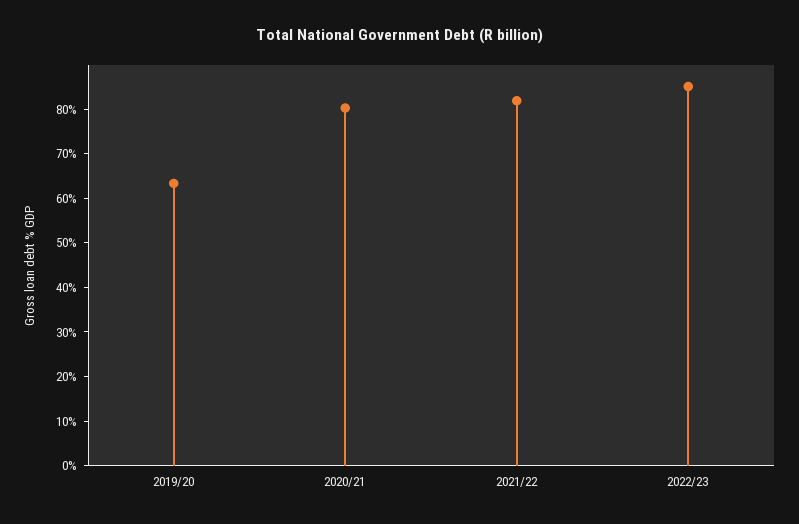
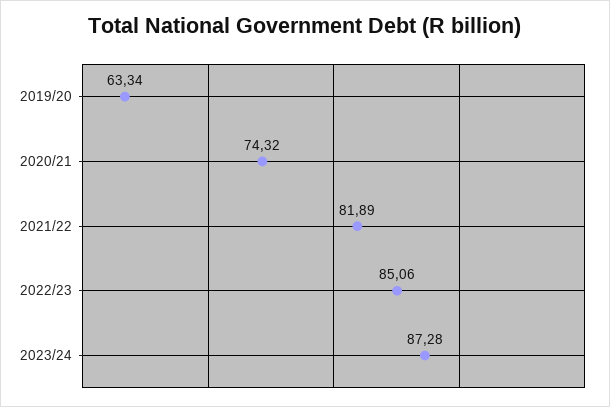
2020/21: 80 -> 74.32
2023/24: none -> 87.28

